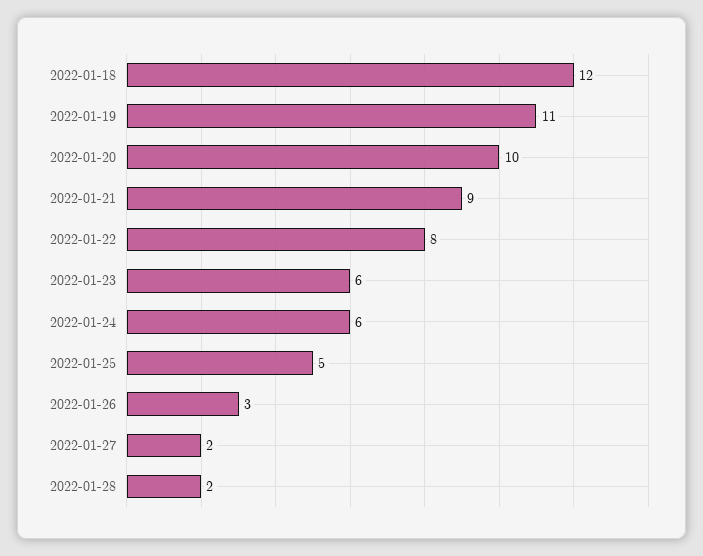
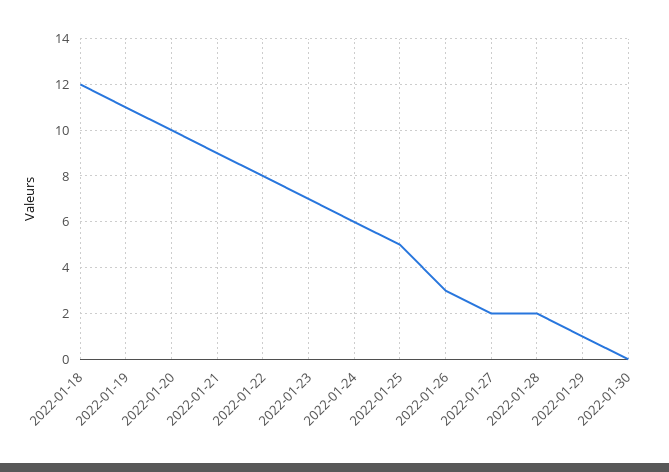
2022-01-23: 6 -> 7
2022-01-29: none -> 1
2022-01-30: none -> 0

